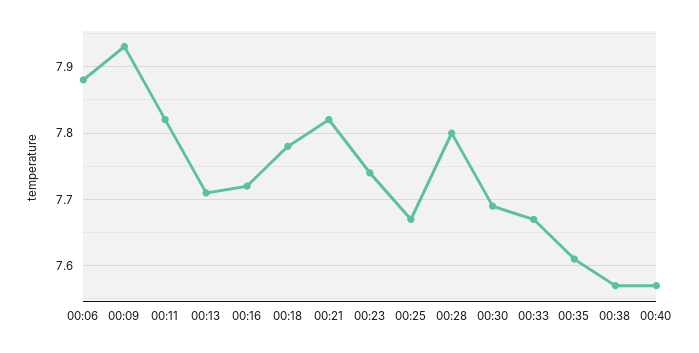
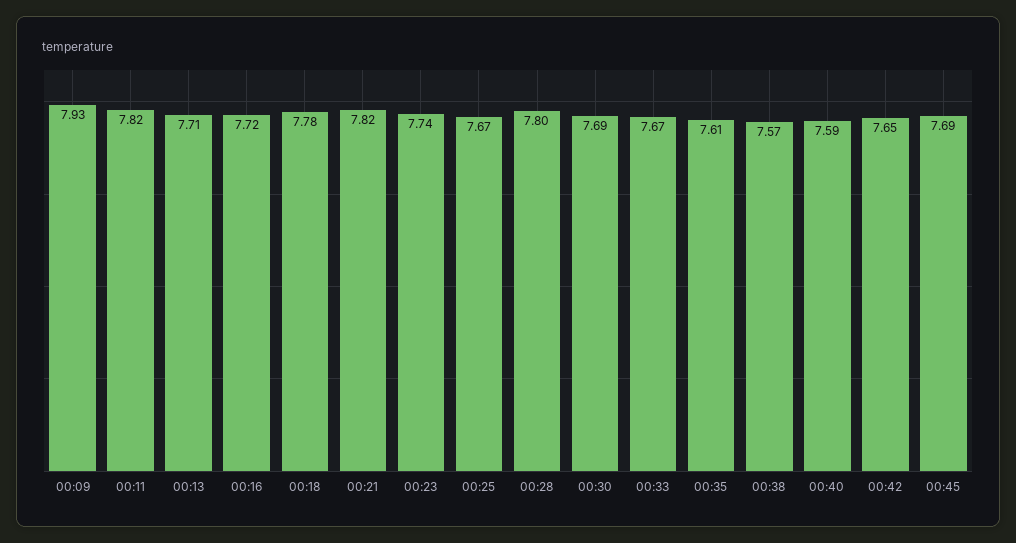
00:06: 7.88 -> none
00:40: 7.57 -> 7.59
00:42: none -> 7.65
00:45: none -> 7.69

